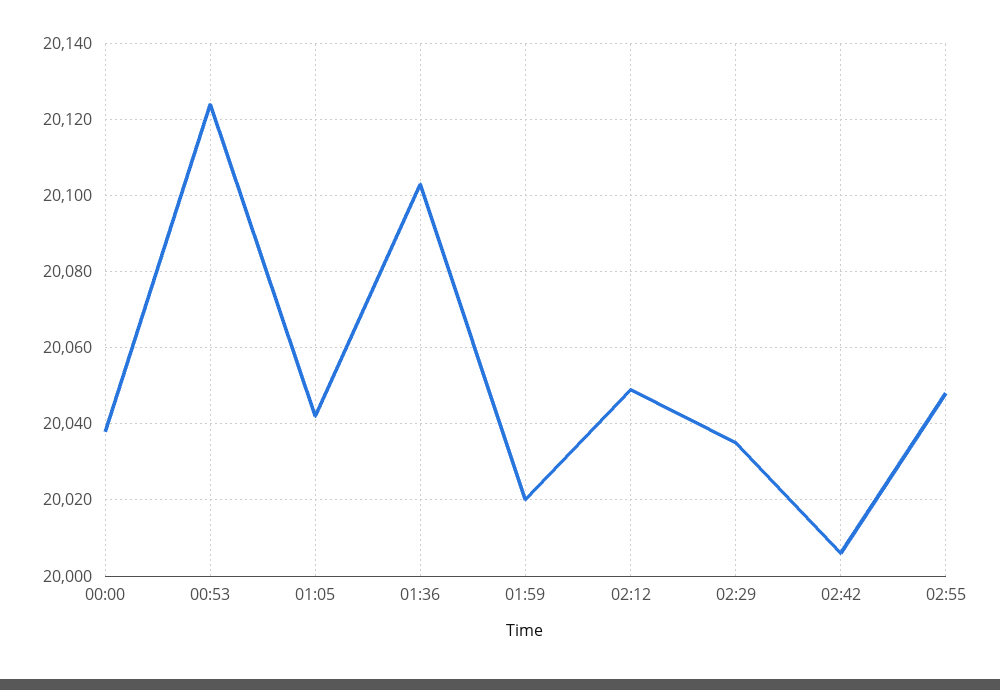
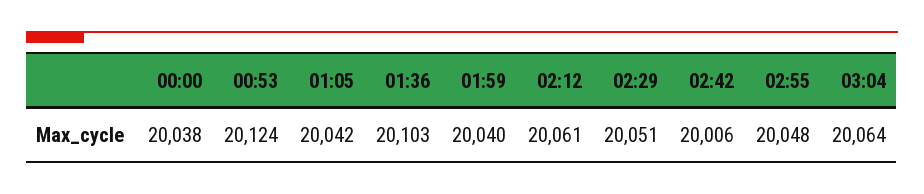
01:59: 20020 -> 20040
02:12: 20050 -> 20061
02:29: 20035 -> 20051
03:04: none -> 20064

